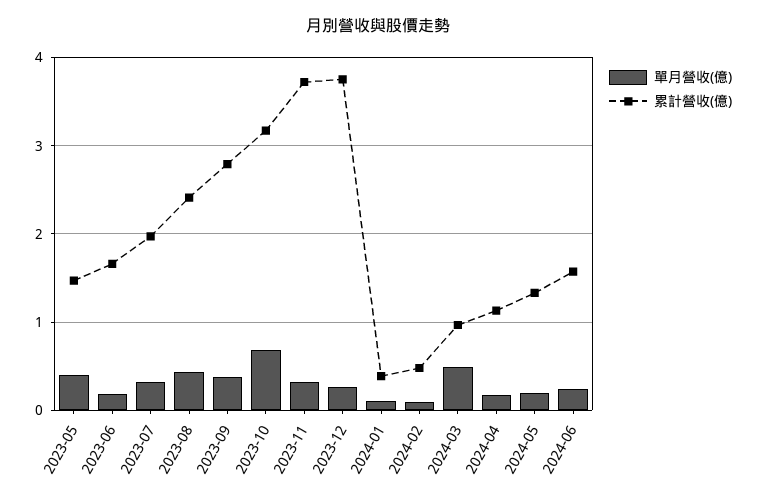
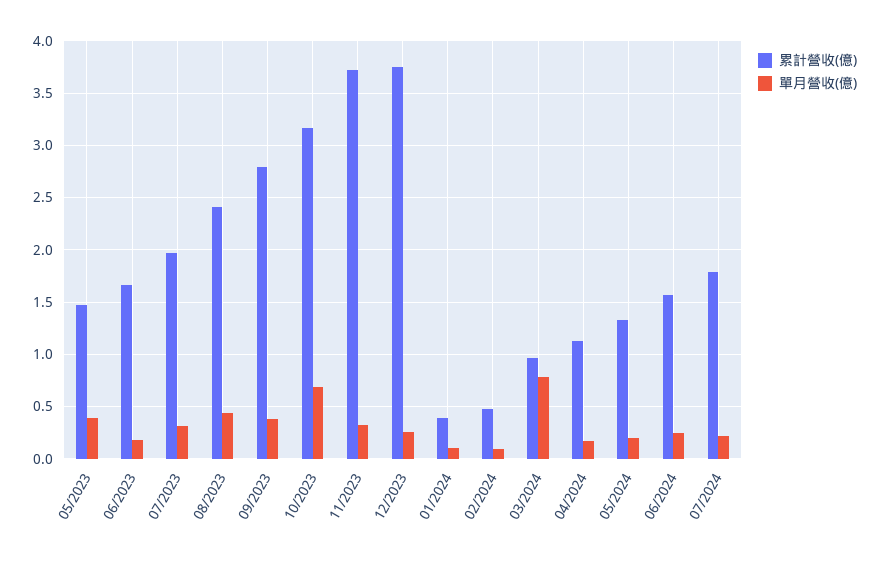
單月營收(億), 2024-03: 0.5 -> 0.8
累計營收(億), 07/2024: none -> 1.8
單月營收(億), 07/2024: none -> 0.2

